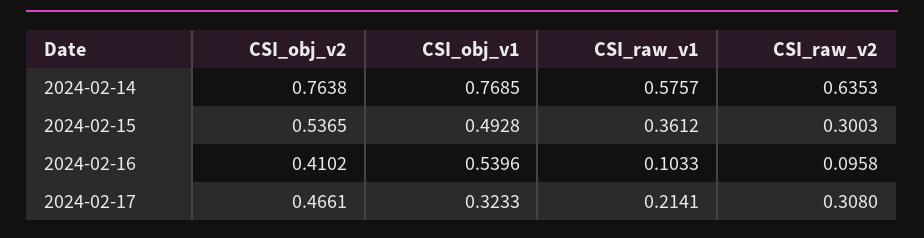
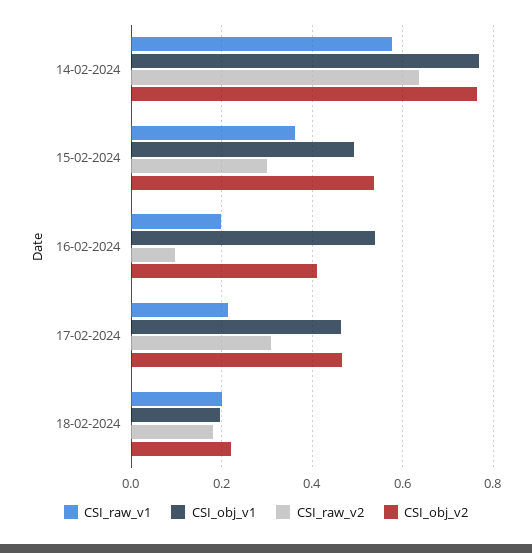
CSI_raw_v1, 2024-02-16: 0.1033 -> 0.2
CSI_obj_v1, 2024-02-17: 0.3233 -> 0.46
CSI_raw_v1, 18-02-2024: none -> 0.2
CSI_obj_v1, 18-02-2024: none -> 0.2
CSI_raw_v2, 18-02-2024: none -> 0.18
CSI_obj_v2, 18-02-2024: none -> 0.22

